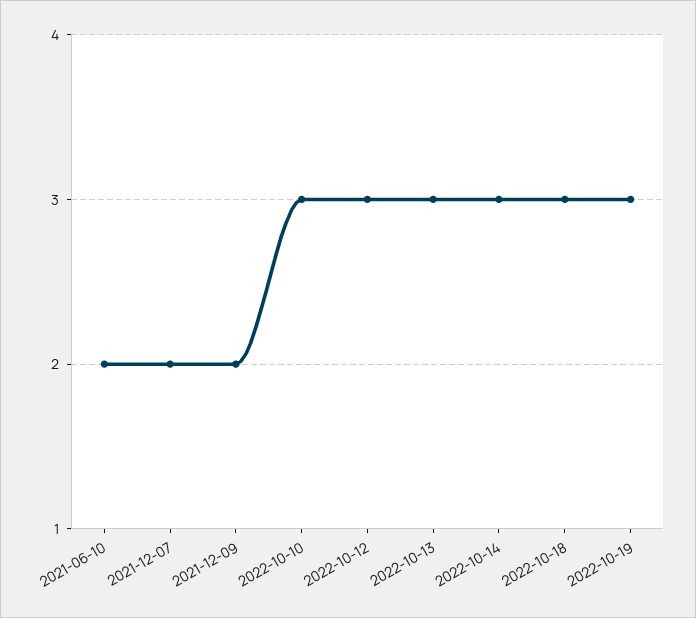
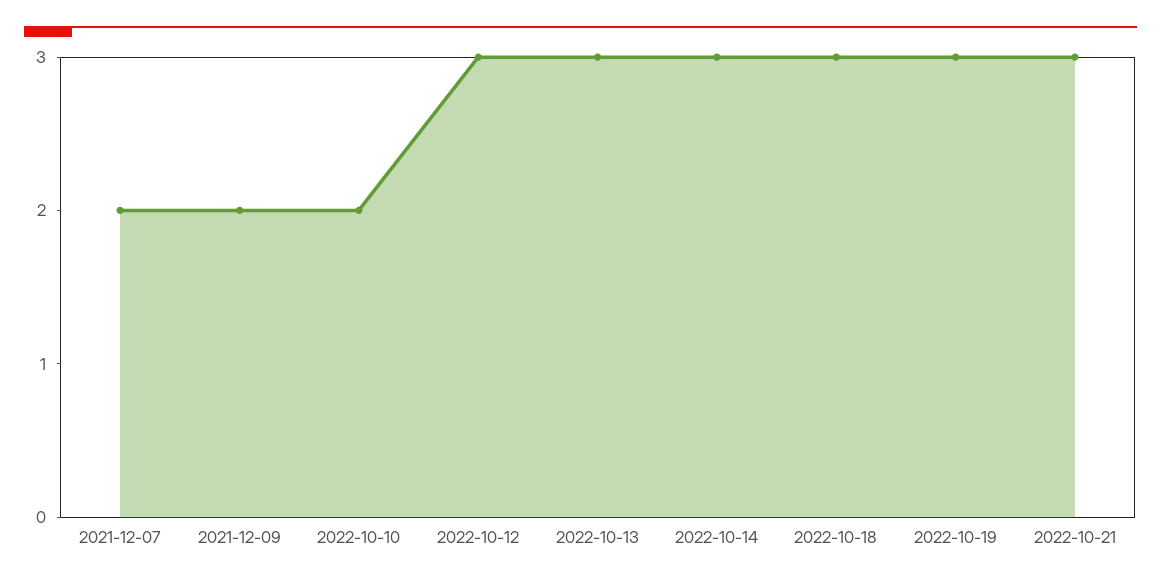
2021-06-10: 2 -> none
2022-10-10: 3 -> 2
2022-10-21: none -> 3

